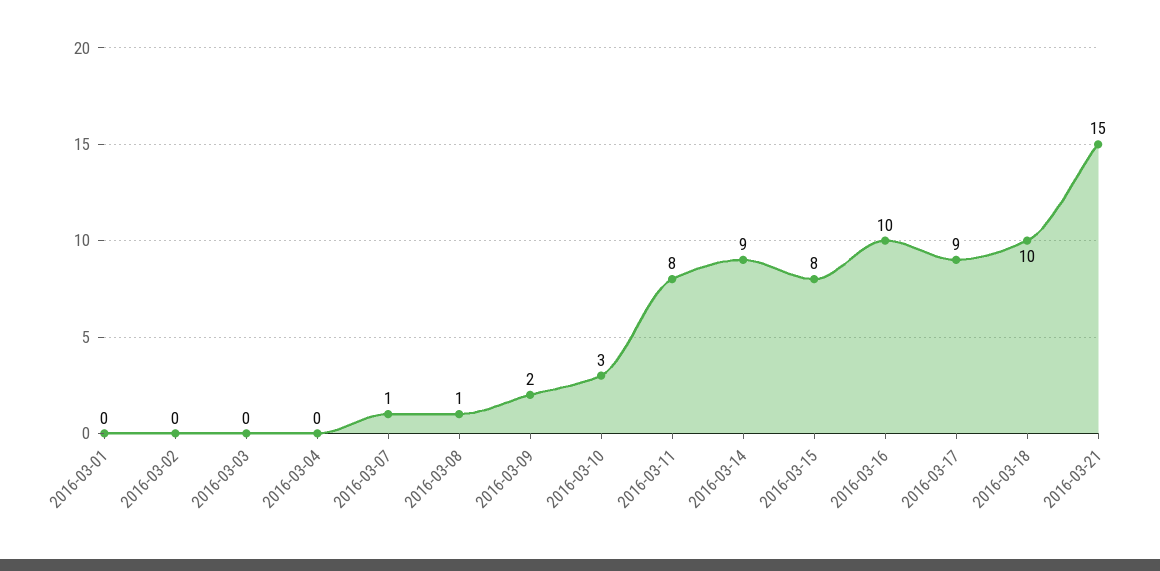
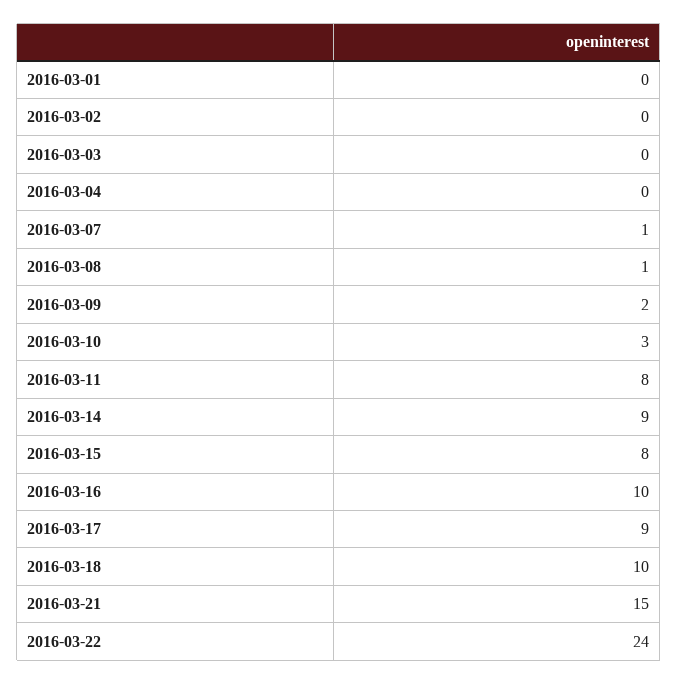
2016-03-22: none -> 24

